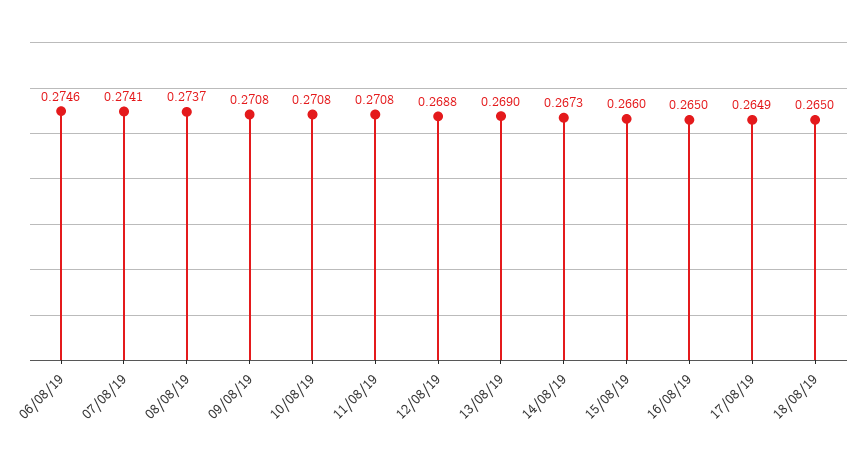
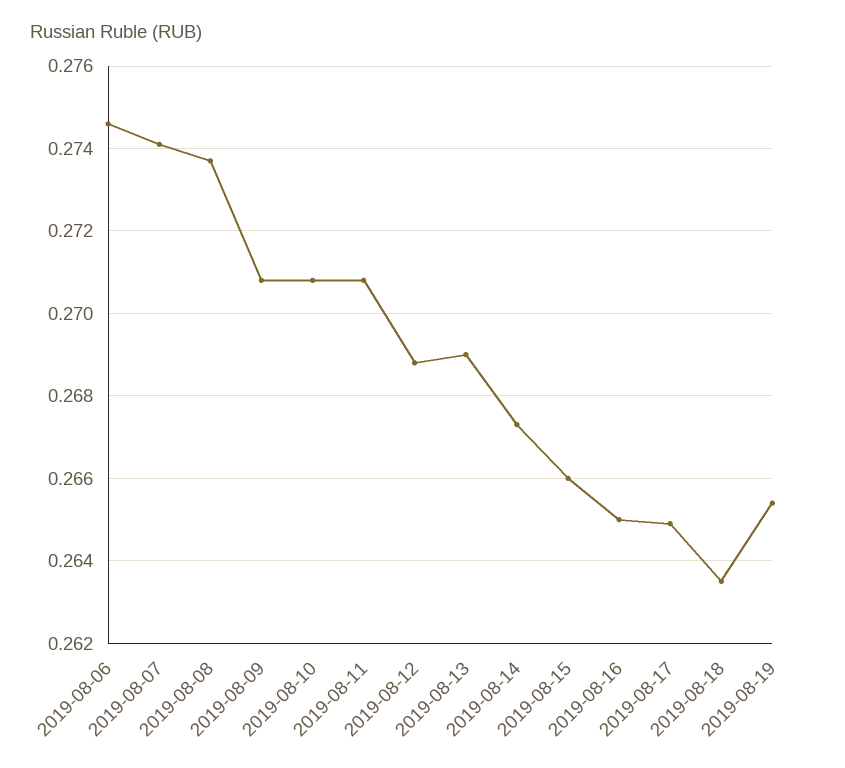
18/08/19: 0.265 -> 0.2635
2019-08-19: none -> 0.2655

